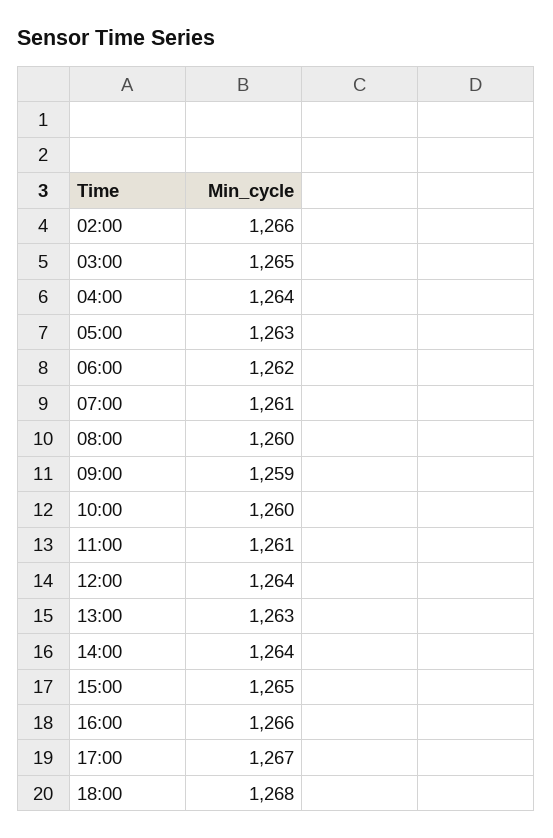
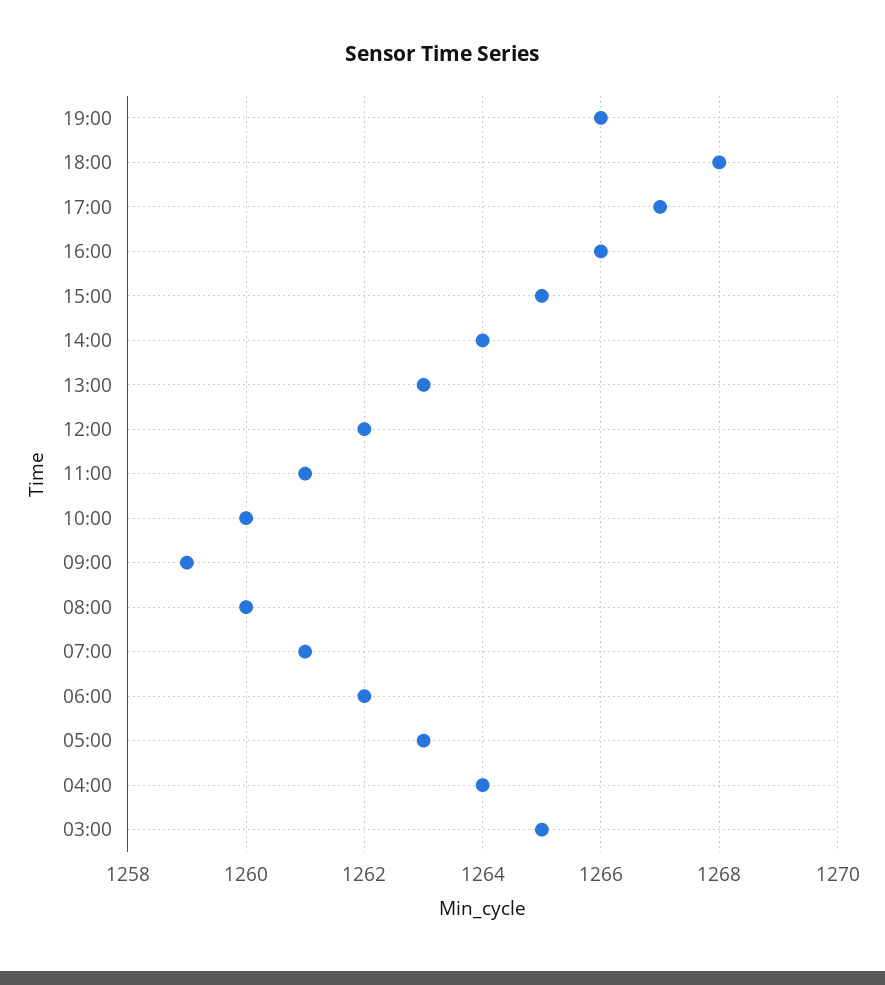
02:00: 1266 -> none
12:00: 1264 -> 1262
19:00: none -> 1266

